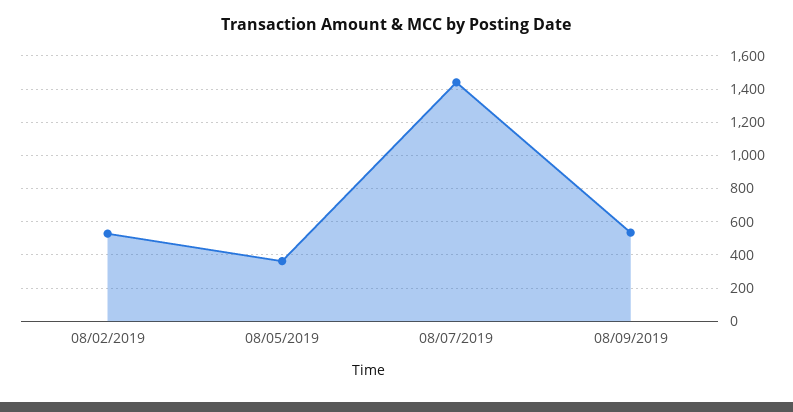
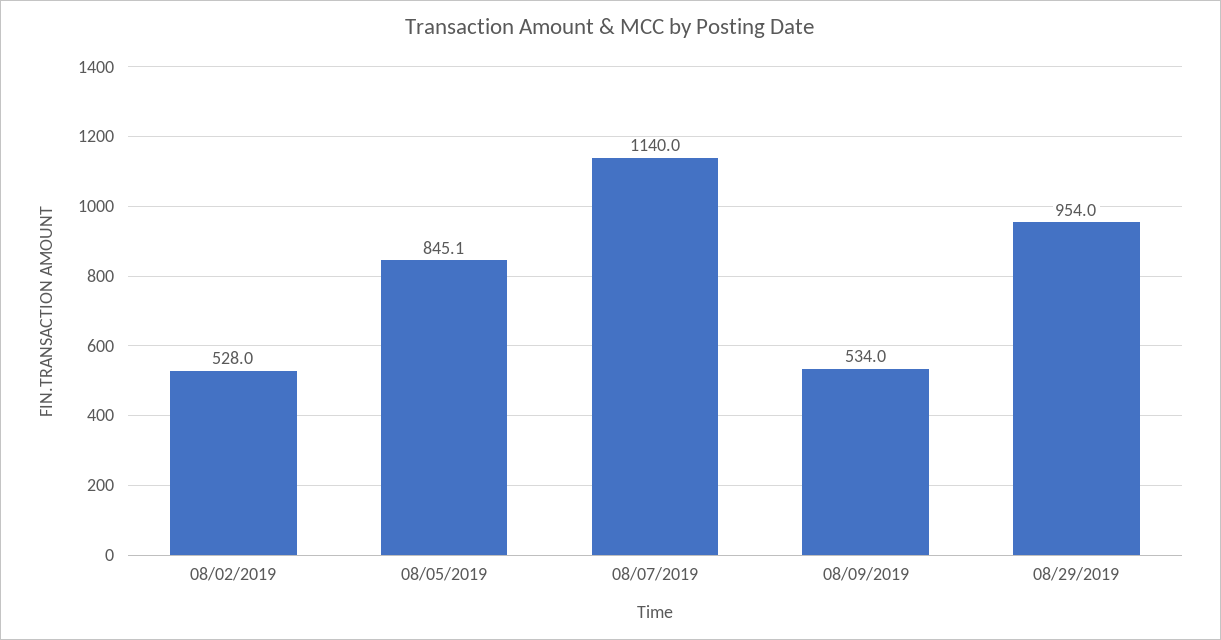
08/05/2019: 350 -> 845.1
08/07/2019: 1450 -> 1140
08/29/2019: none -> 954

